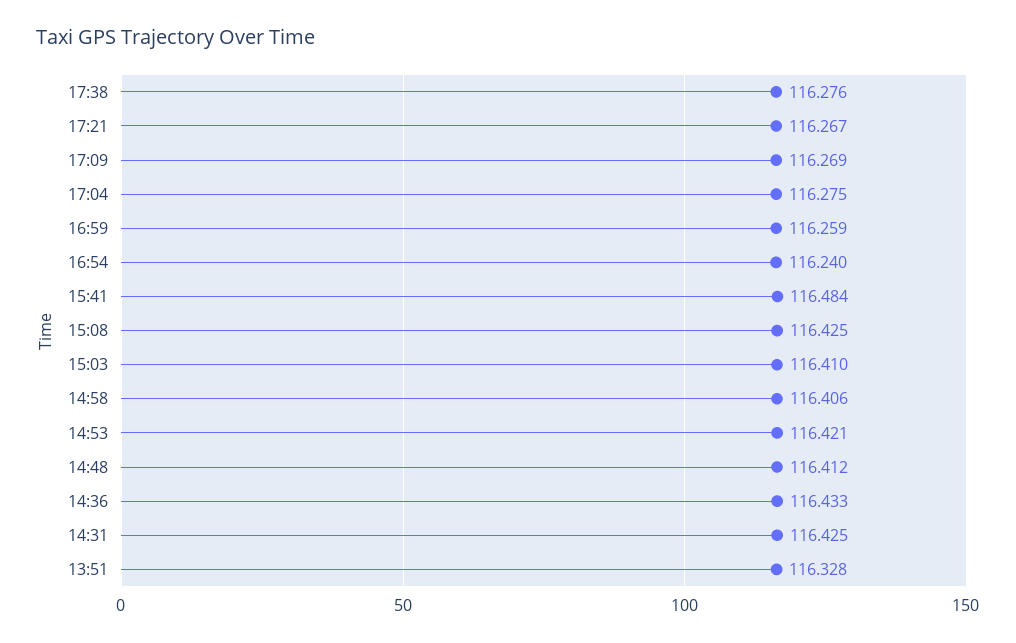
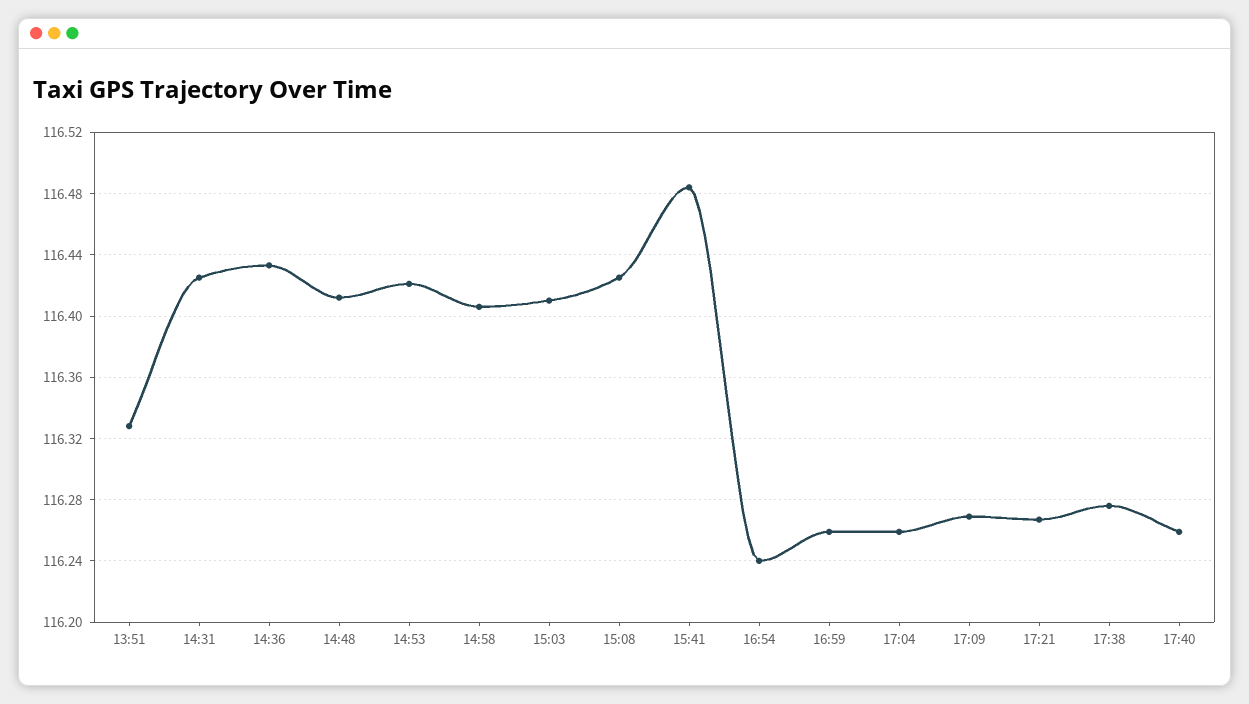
17:04: 116.275 -> 116.26
17:40: none -> 116.26

